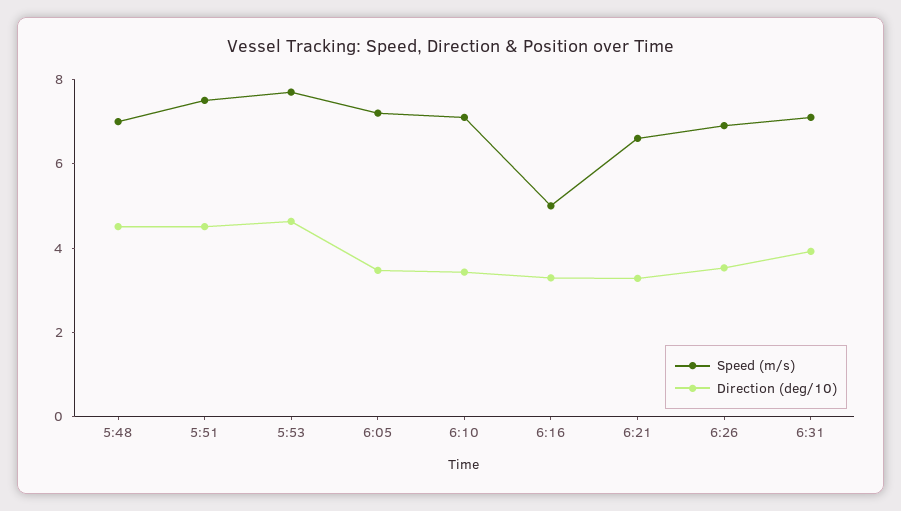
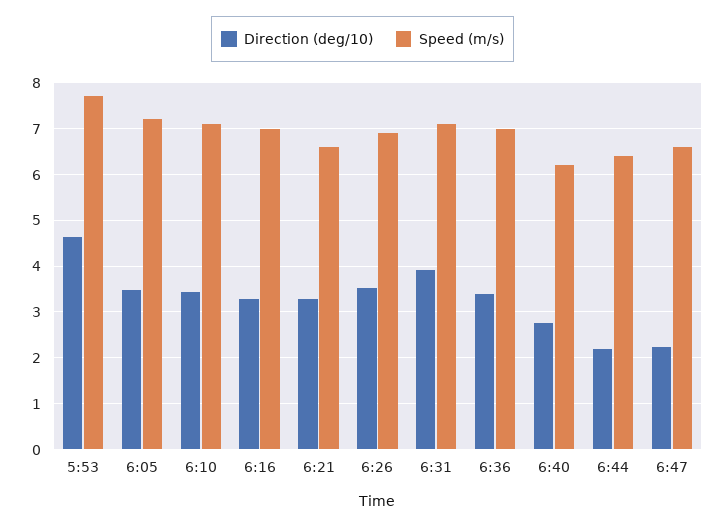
Speed (m/s), 5:48: 7 -> none
Direction (deg/10), 5:48: 4.5 -> none
Speed (m/s), 5:51: 7.5 -> none
Direction (deg/10), 5:51: 4.5 -> none
Speed (m/s), 6:16: 5 -> 7
Direction (deg/10), 6:36: none -> 3.4
Speed (m/s), 6:36: none -> 7
Direction (deg/10), 6:40: none -> 2.8
Speed (m/s), 6:40: none -> 6.2
Direction (deg/10), 6:44: none -> 2.2
Speed (m/s), 6:44: none -> 6.4
Direction (deg/10), 6:47: none -> 2.2
Speed (m/s), 6:47: none -> 6.6

